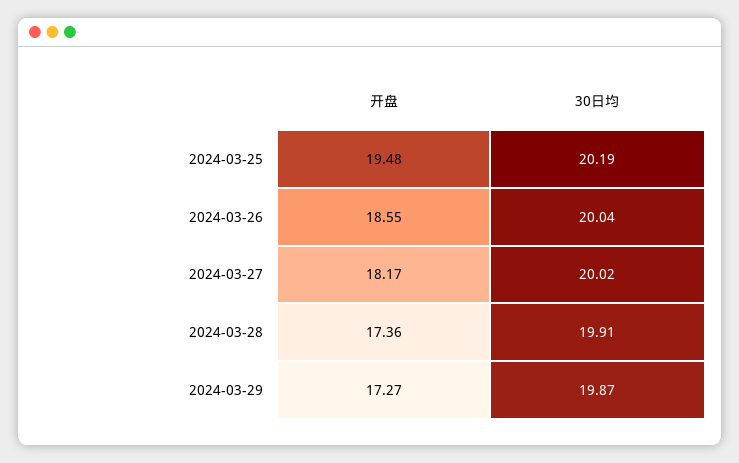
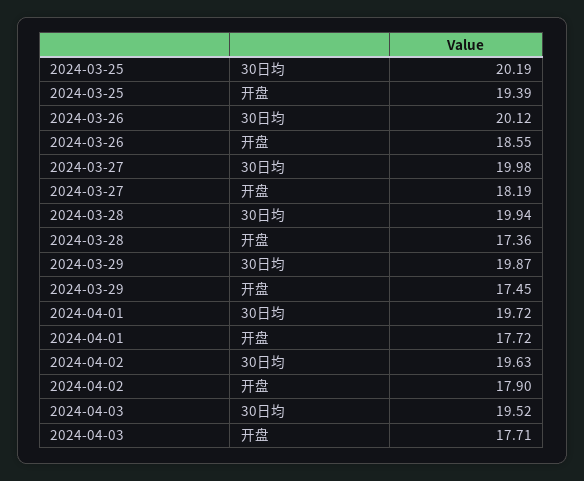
开盘, 2024-03-25: 19.48 -> 19.39
30日均, 2024-03-26: 20.04 -> 20.12
开盘, 2024-03-27: 18.17 -> 18.19
30日均, 2024-03-27: 20.02 -> 19.98
30日均, 2024-03-28: 19.91 -> 19.94
开盘, 2024-03-29: 17.27 -> 17.45
30日均, 2024-04-01: none -> 19.72
开盘, 2024-04-01: none -> 17.72
30日均, 2024-04-02: none -> 19.63
开盘, 2024-04-02: none -> 17.9
30日均, 2024-04-03: none -> 19.52
开盘, 2024-04-03: none -> 17.71

